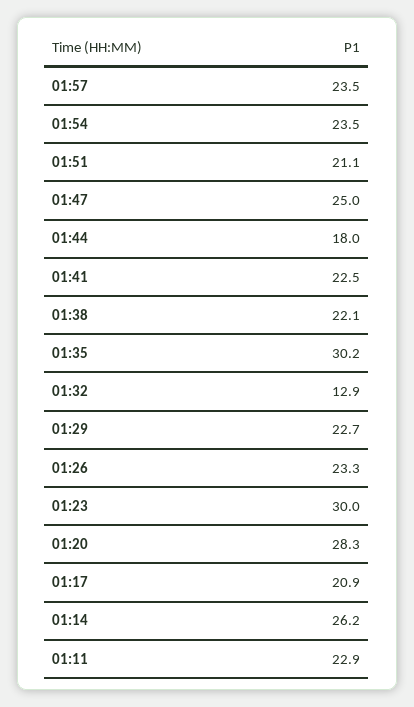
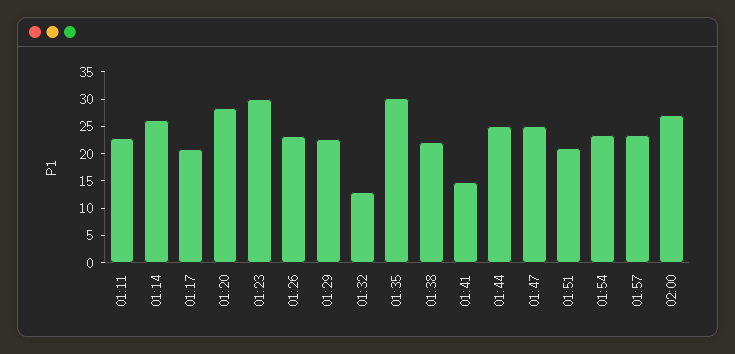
01:44: 18 -> 25
01:41: 22.5 -> 15
02:00: none -> 27.5

